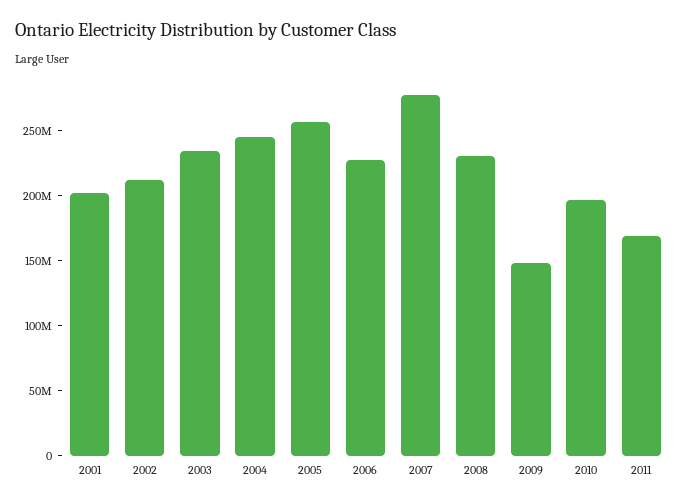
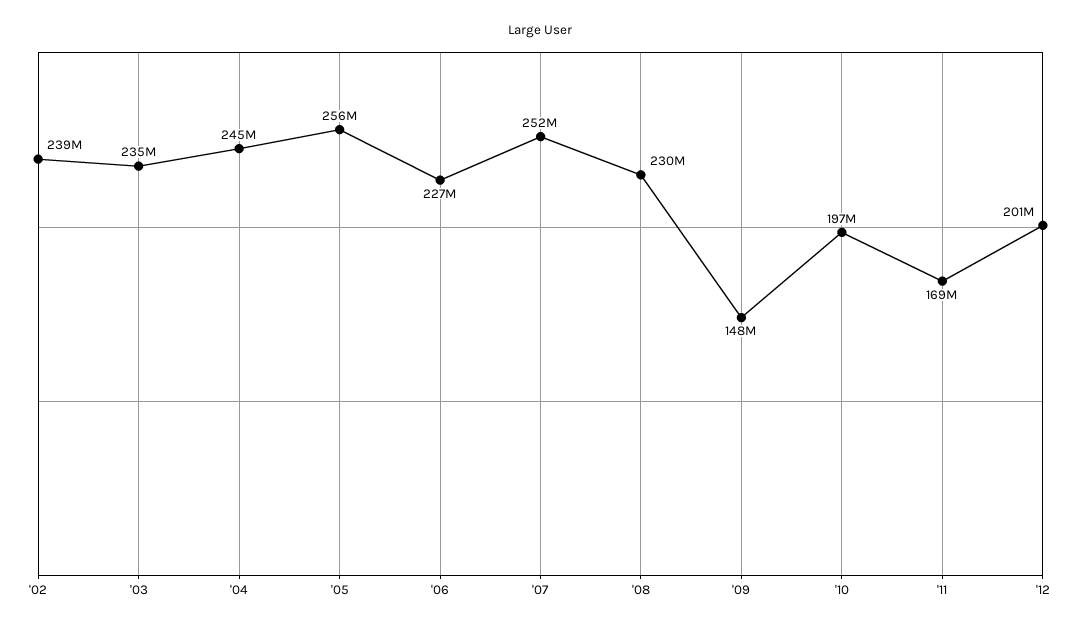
2001: 200000000 -> none
2002: 210000000 -> 239000000
2007: 280000000 -> 252000000
'12: none -> 201000000

